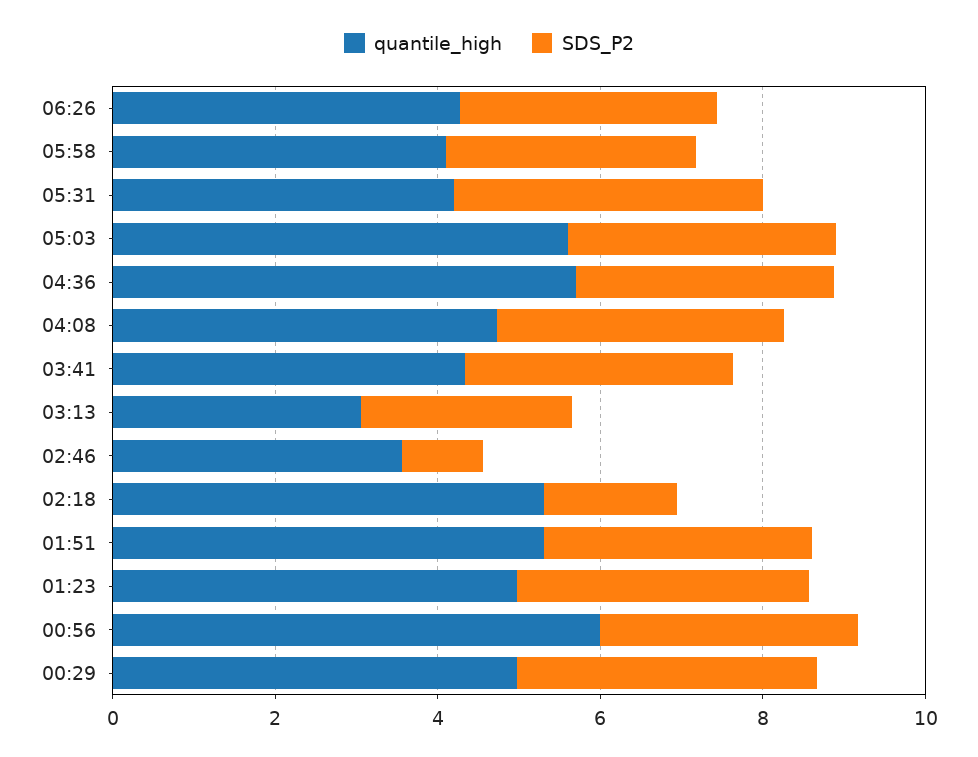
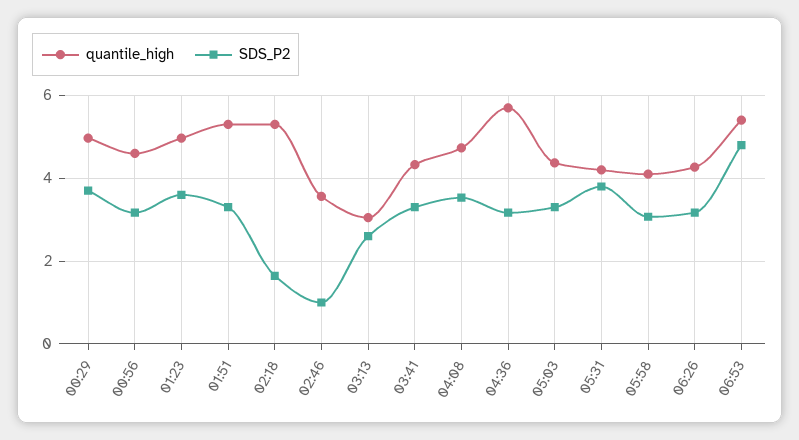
quantile_high, 05:03: 5.5 -> 4.4
quantile_high, 00:56: 6 -> 4.6
quantile_high, 06:53: none -> 5.4
SDS_P2, 06:53: none -> 4.8

